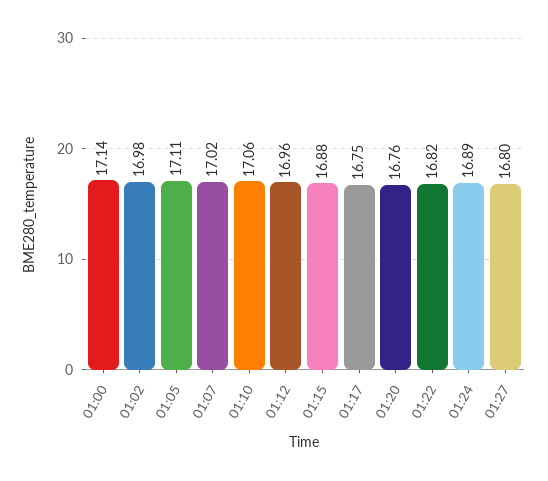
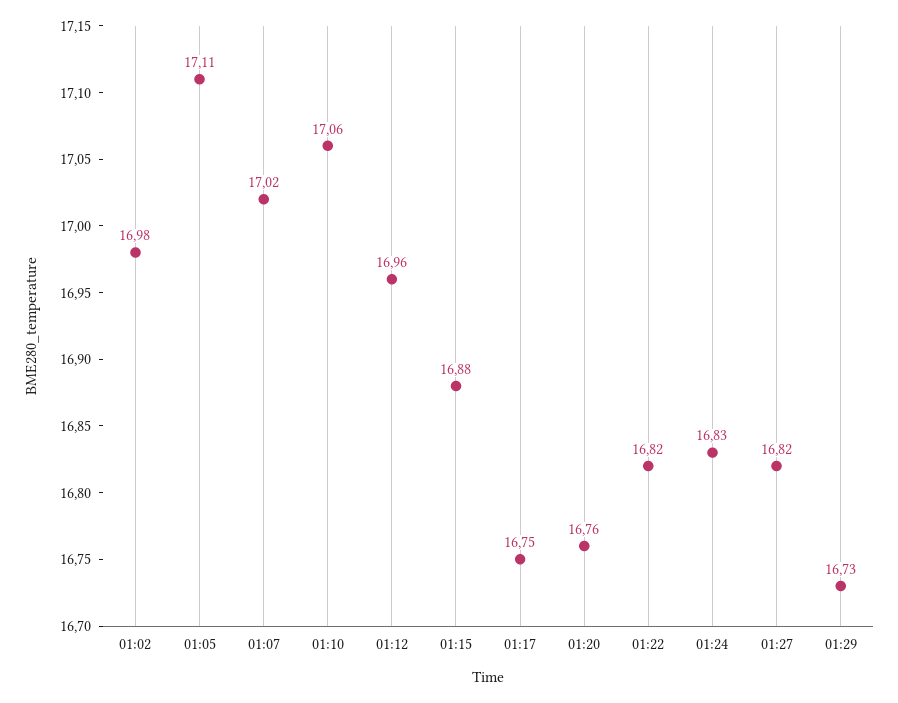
01:00: 17.14 -> none
01:24: 16.89 -> 16.83
01:27: 16.8 -> 16.82
01:29: none -> 16.73

